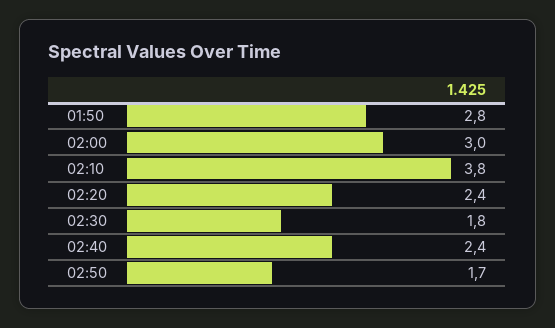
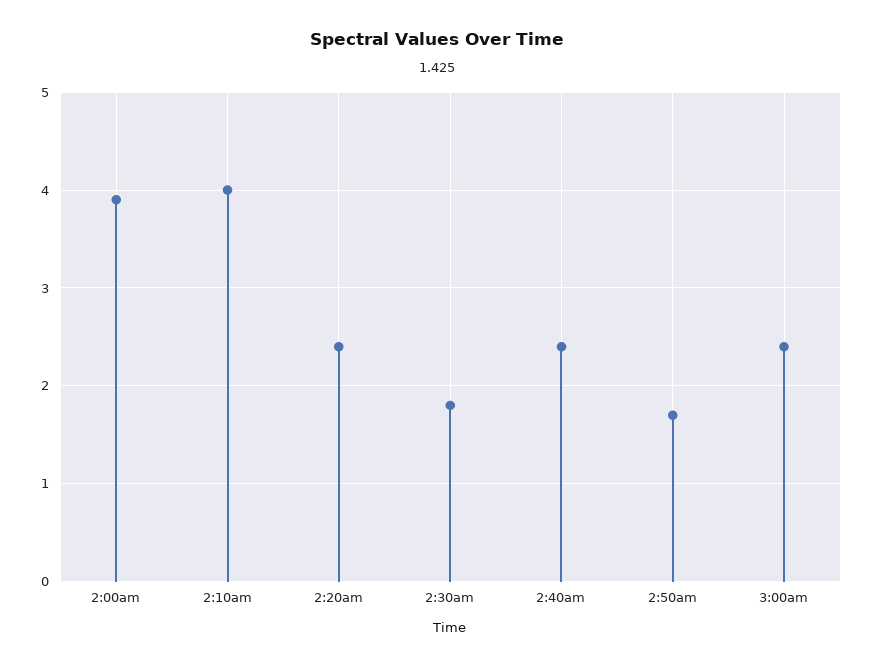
01:50: 2.8 -> none
02:00: 3 -> 3.9
02:10: 3.8 -> 4
3:00am: none -> 2.4

